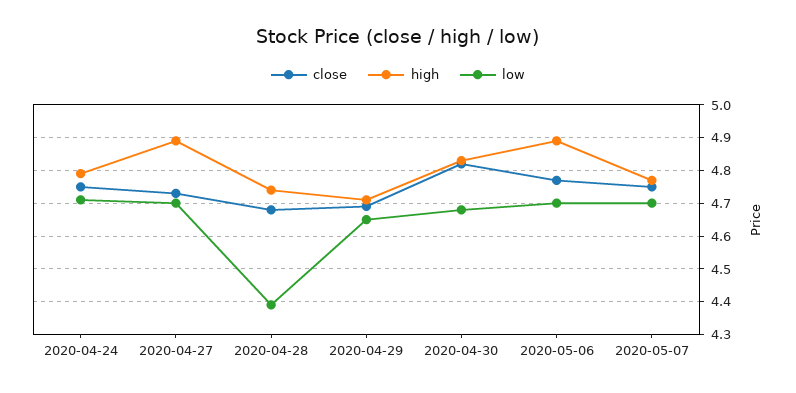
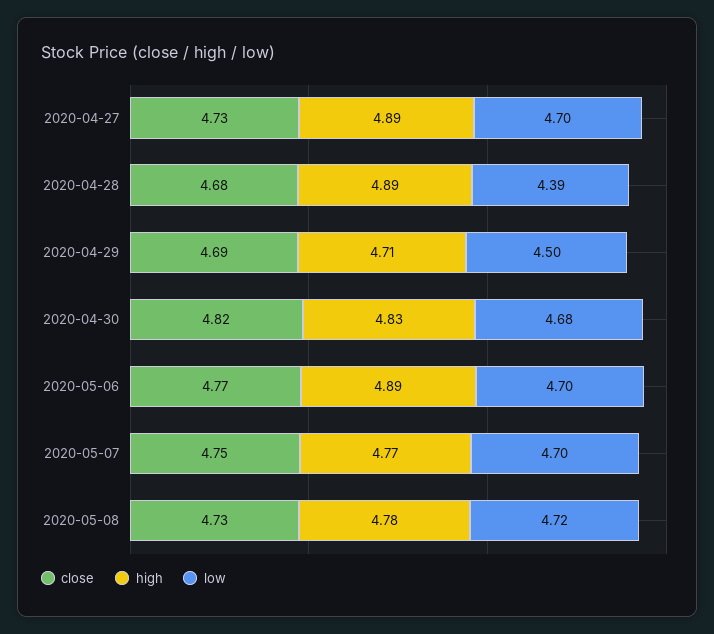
close, 2020-04-24: 4.75 -> none
high, 2020-04-24: 4.8 -> none
low, 2020-04-24: 4.7 -> none
high, 2020-04-28: 4.75 -> 4.89
low, 2020-04-29: 4.65 -> 4.5
close, 2020-05-08: none -> 4.73
high, 2020-05-08: none -> 4.78
low, 2020-05-08: none -> 4.72

